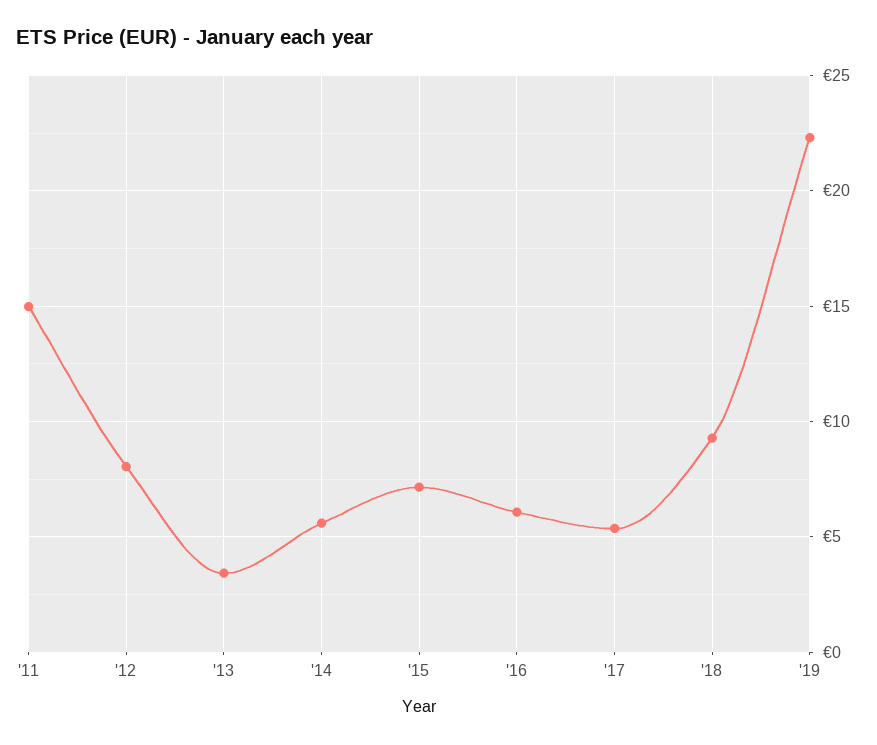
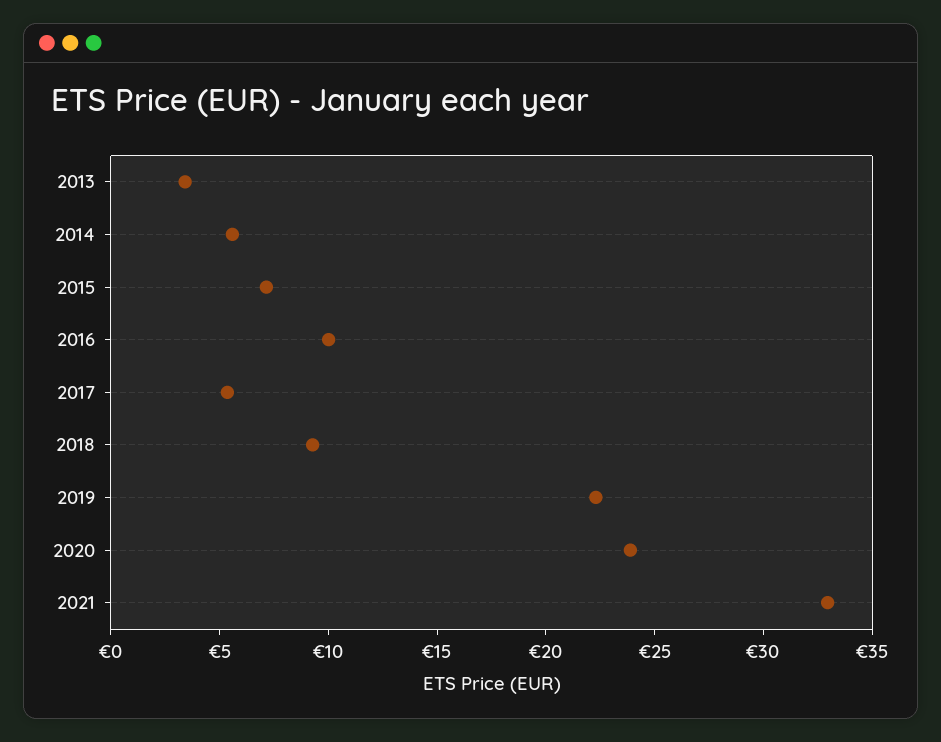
'11: 15 -> none
'12: 8 -> none
'16: 6 -> 10
2020: none -> 24
2021: none -> 33

